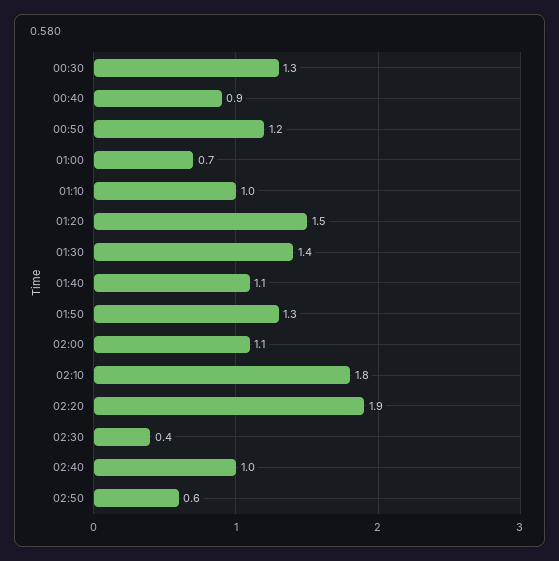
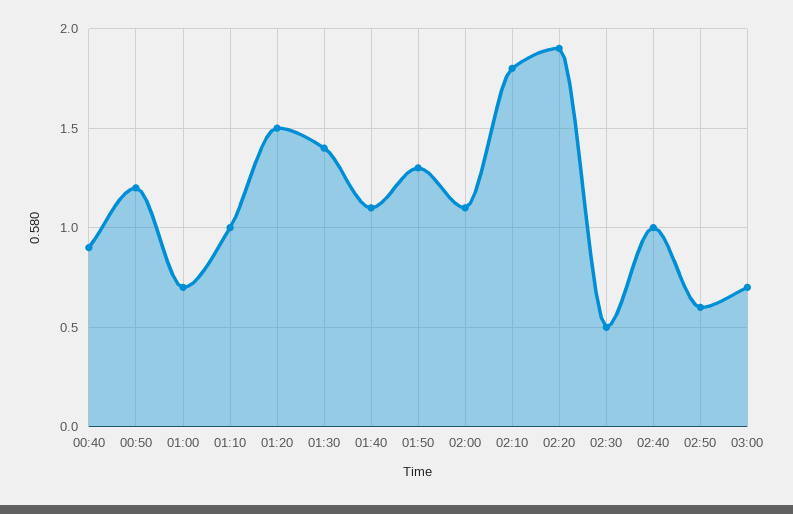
00:30: 1.3 -> none
02:30: 0.4 -> 0.5
03:00: none -> 0.7

